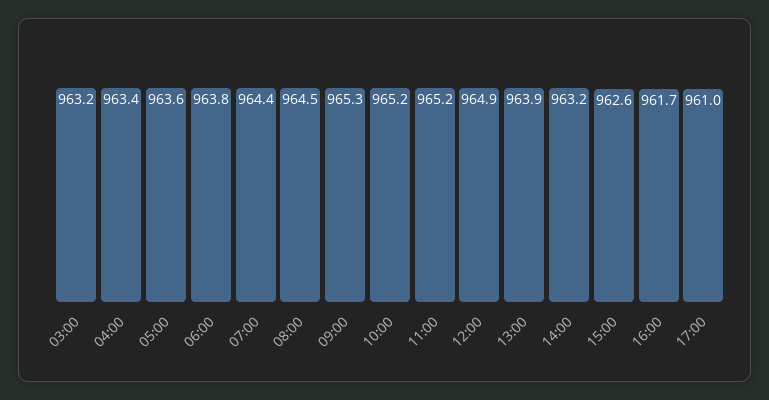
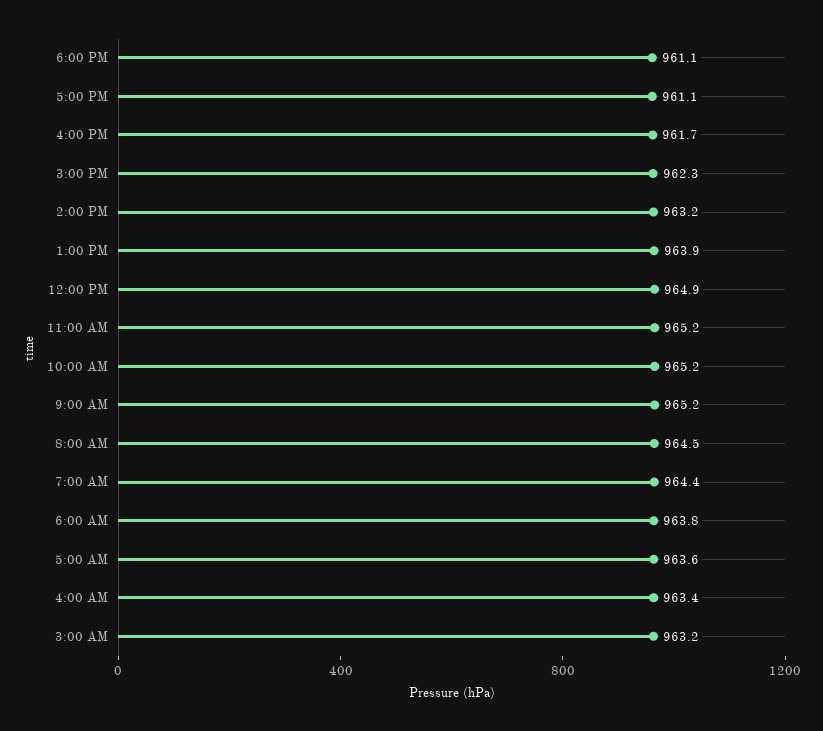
09:00: 965.3 -> 965.2
15:00: 962.6 -> 962.3
17:00: 961 -> 961.1
6:00 PM: none -> 961.1

